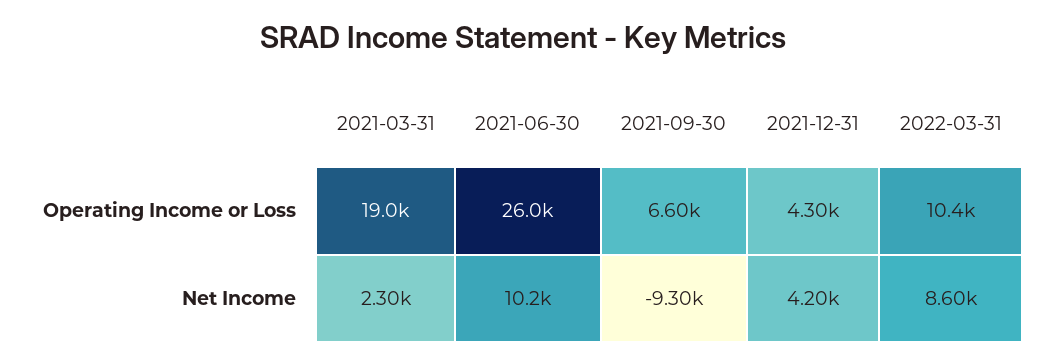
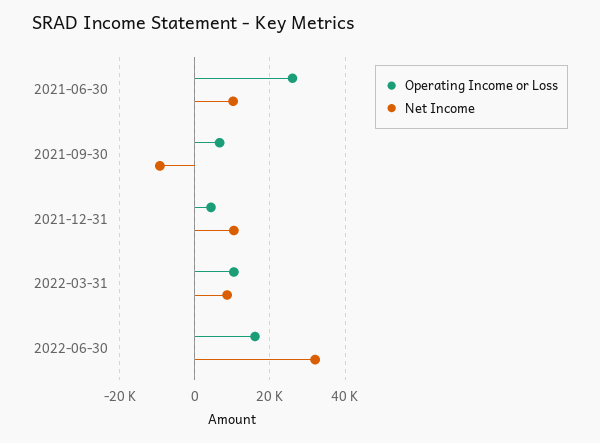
Operating Income or Loss, 2021-03-31: 19000 -> none
Net Income, 2021-03-31: 2300 -> none
Net Income, 2021-12-31: 4200 -> 10000
Operating Income or Loss, 2022-06-30: none -> 16000
Net Income, 2022-06-30: none -> 32000

